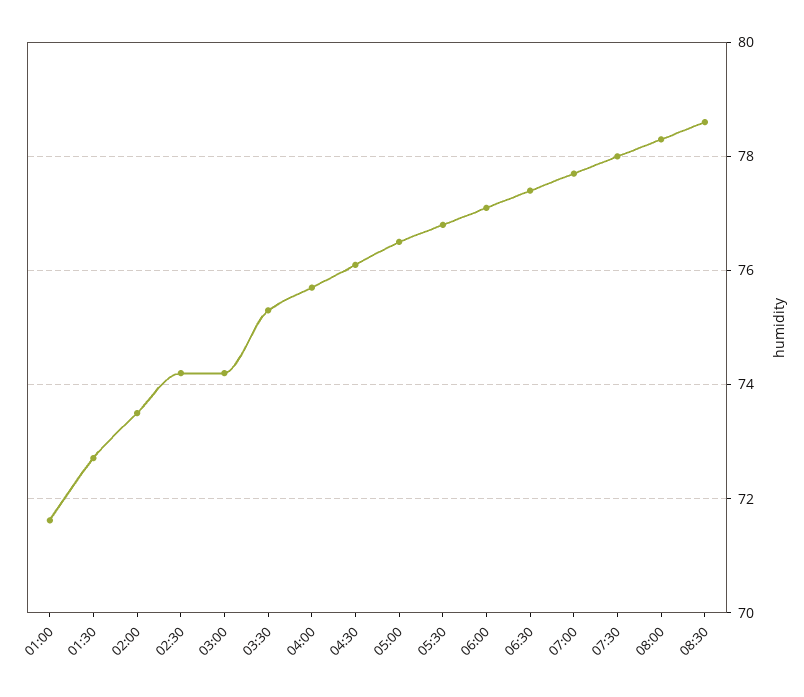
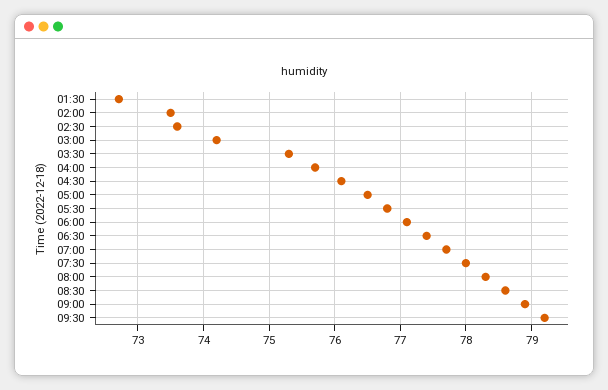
01:00: 71.6 -> none
02:30: 74.2 -> 73.6
09:00: none -> 78.9
09:30: none -> 79.2

